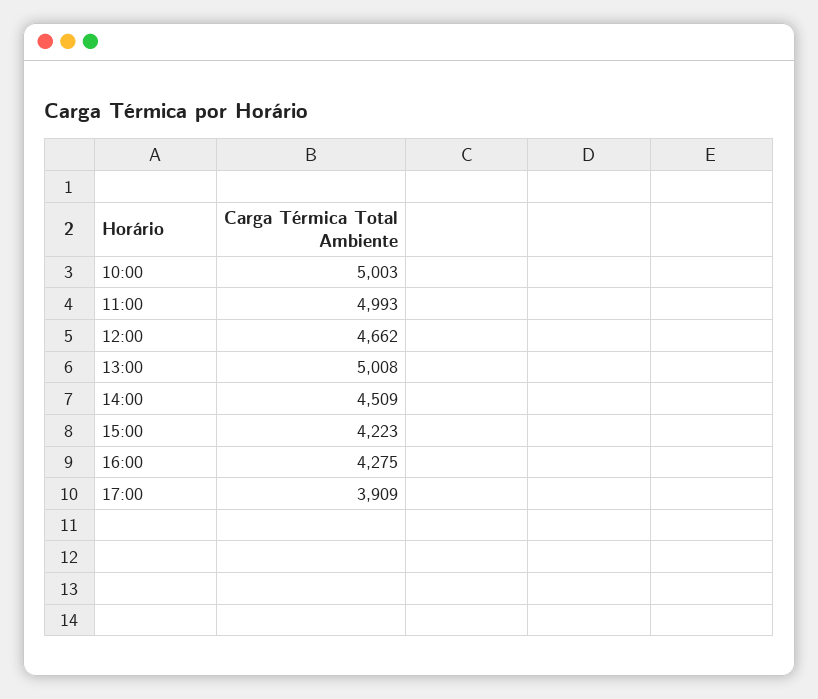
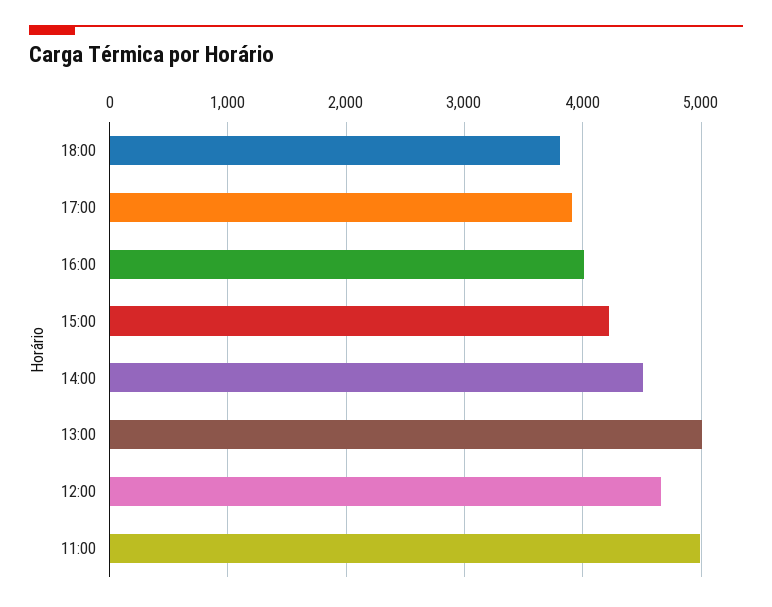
10:00: 5003 -> none
16:00: 4275 -> 4000
18:00: none -> 3800

